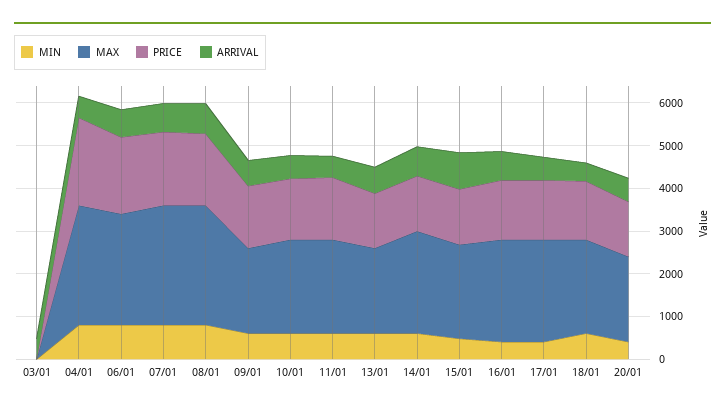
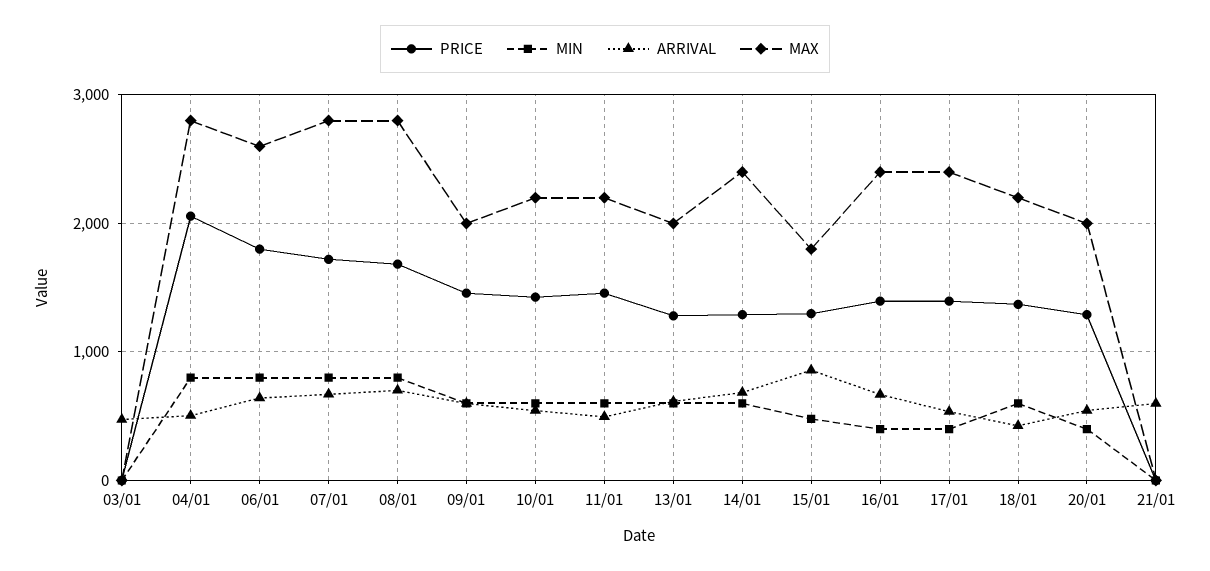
MAX, 15/01: 2200 -> 1800
PRICE, 21/01: none -> 0
MIN, 21/01: none -> 0
ARRIVAL, 21/01: none -> 600
MAX, 21/01: none -> 0

